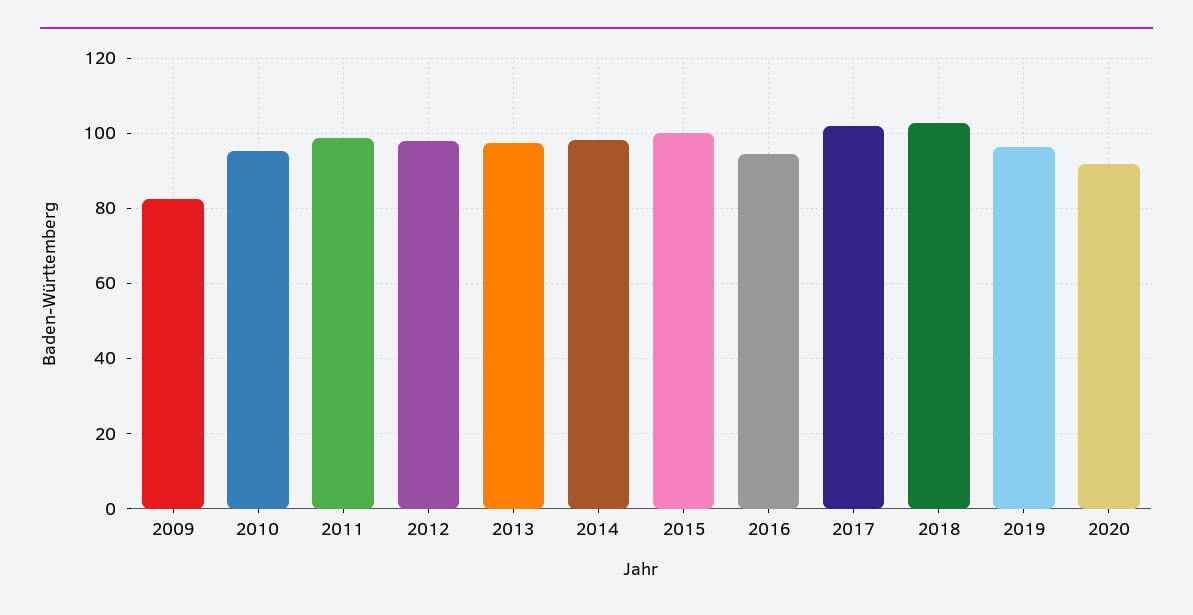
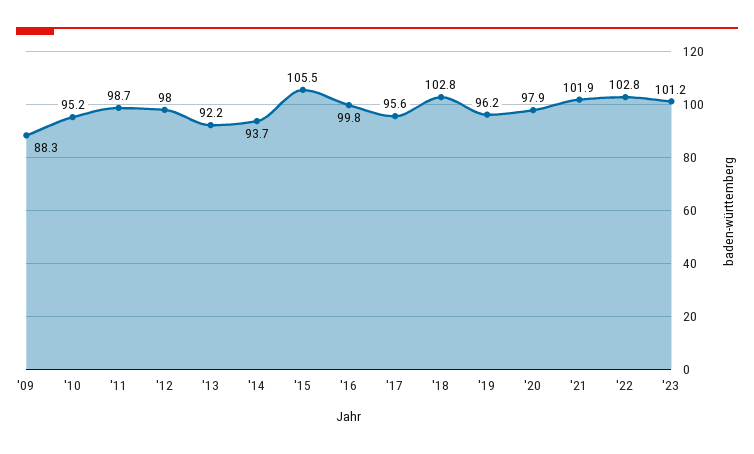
2009: 82 -> 88.3
2013: 98 -> 92.2
2014: 98 -> 93.7
2015: 100 -> 105.5
2016: 94 -> 99.8
2017: 102 -> 95.6
2020: 92 -> 97.9
'21: none -> 101.9
'22: none -> 102.8
'23: none -> 101.2

